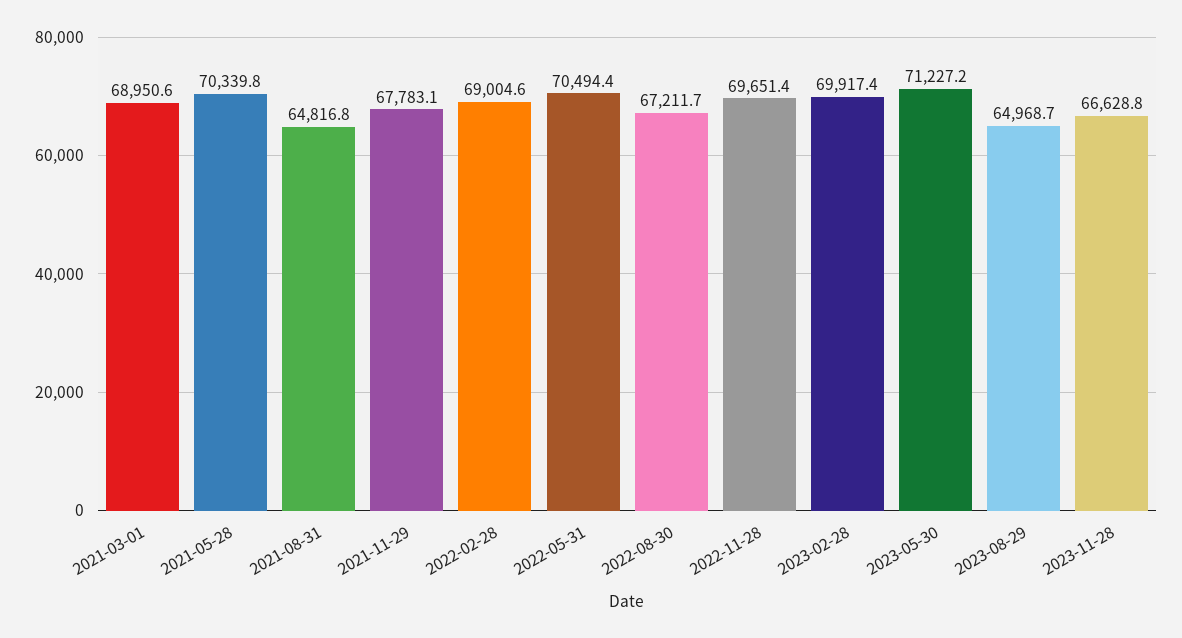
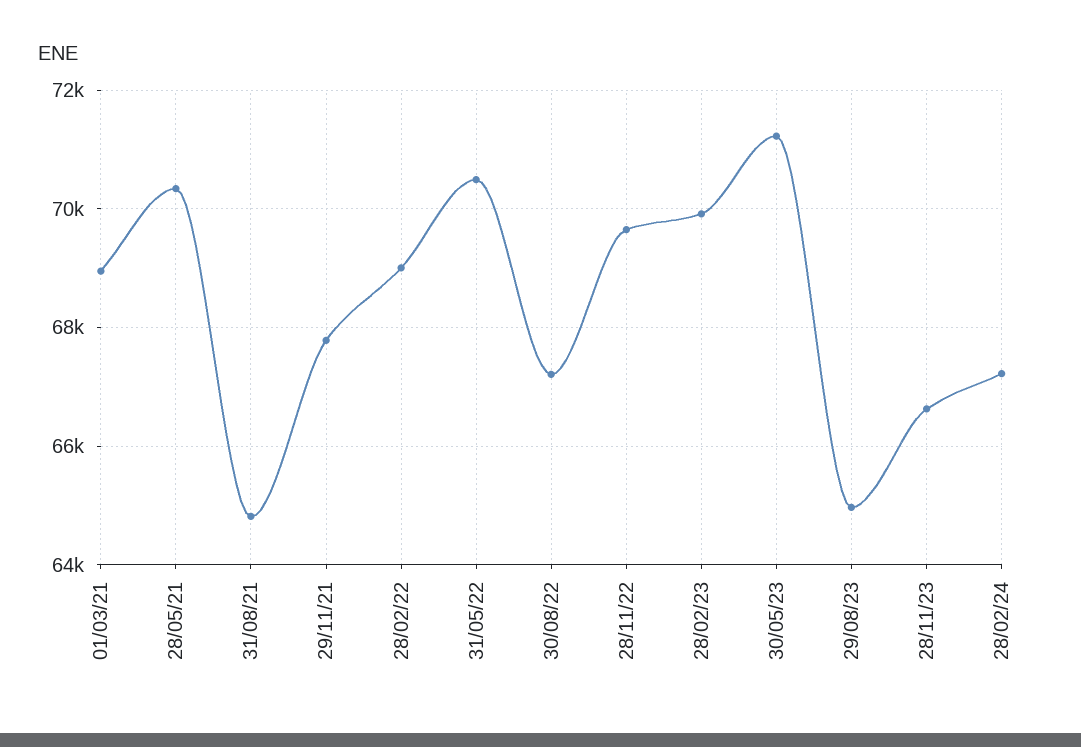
28/02/24: none -> 67200

